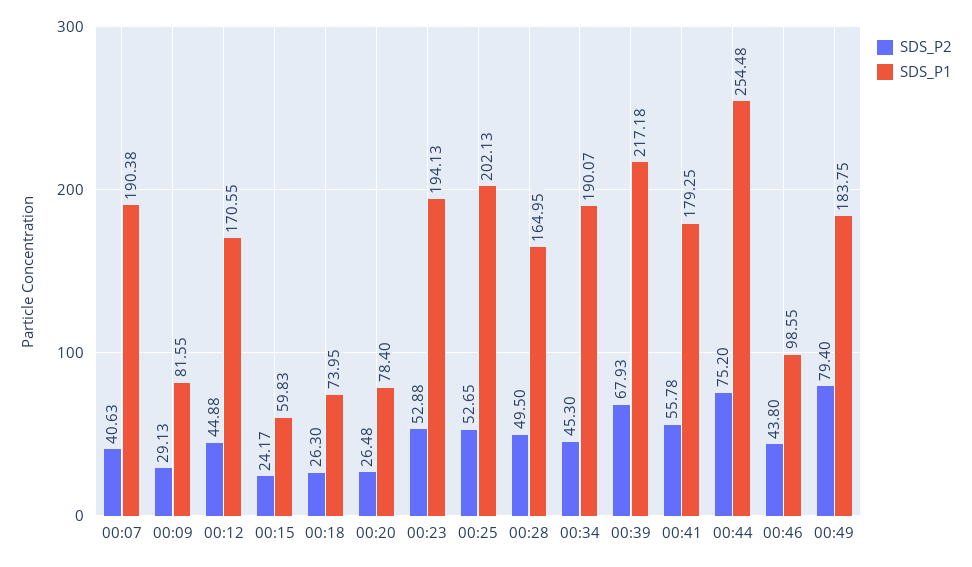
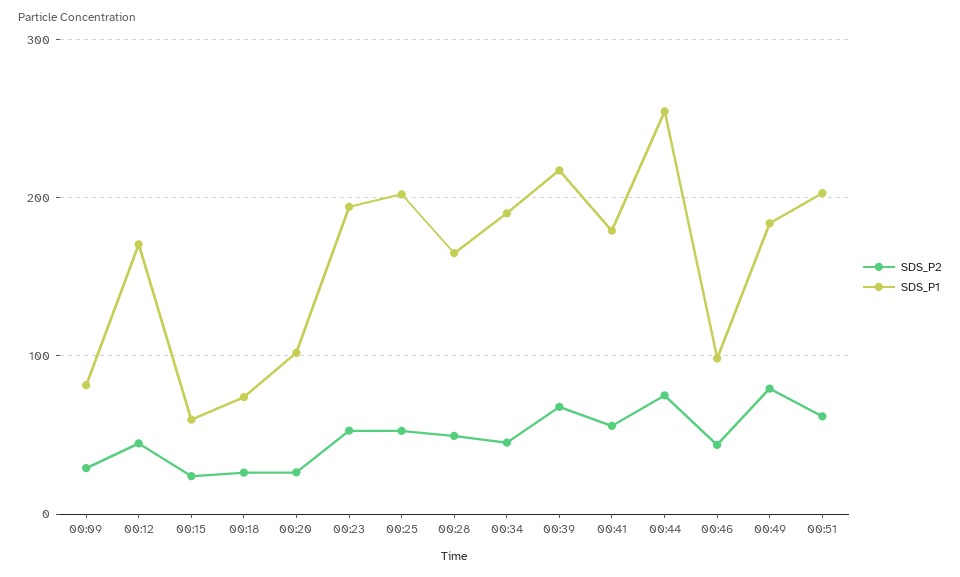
SDS_P2, 00:07: 40.63 -> none
SDS_P1, 00:07: 190.38 -> none
SDS_P1, 00:20: 78.4 -> 100
SDS_P2, 00:51: none -> 60
SDS_P1, 00:51: none -> 200

